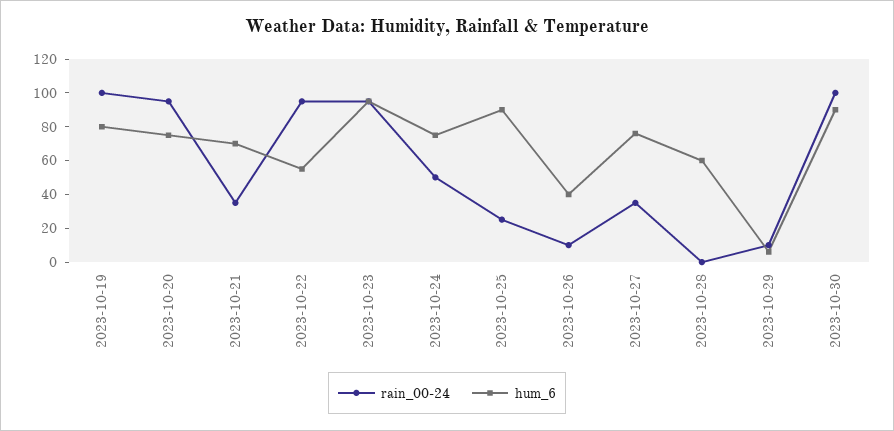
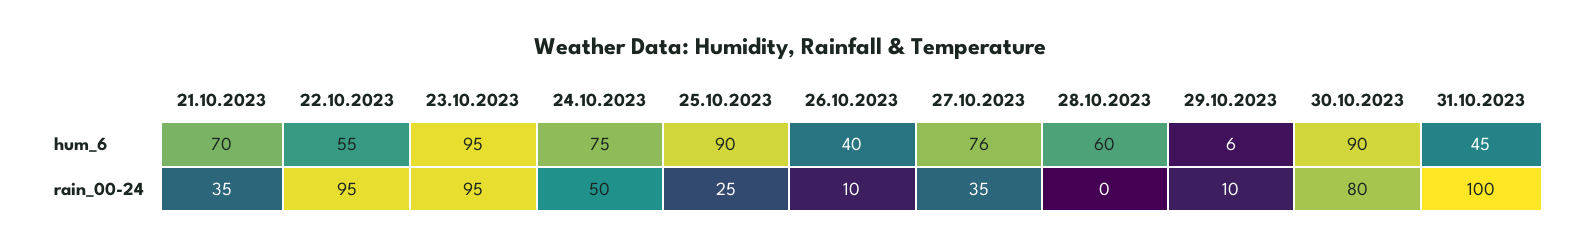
rain_00-24, 2023-10-19: 100 -> none
hum_6, 2023-10-19: 80 -> none
rain_00-24, 2023-10-20: 95 -> none
hum_6, 2023-10-20: 75 -> none
rain_00-24, 2023-10-30: 100 -> 80
hum_6, 31.10.2023: none -> 45
rain_00-24, 31.10.2023: none -> 100

